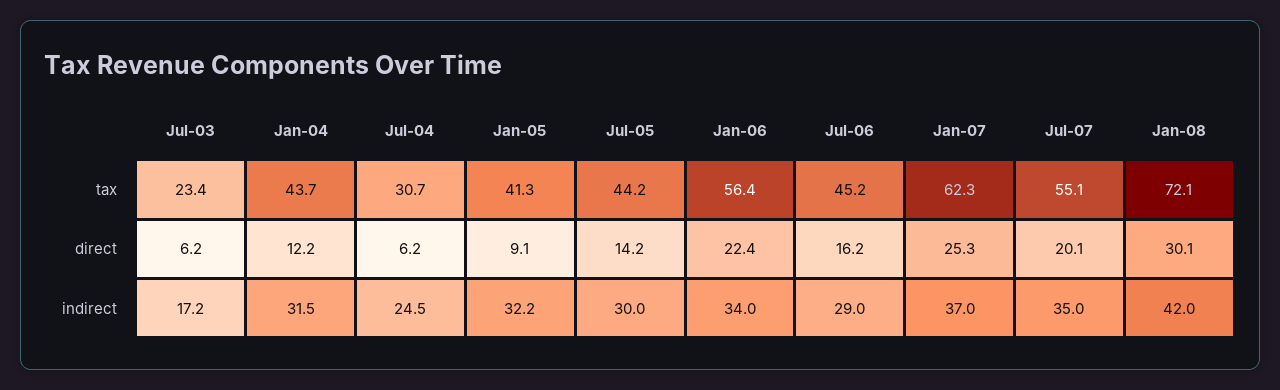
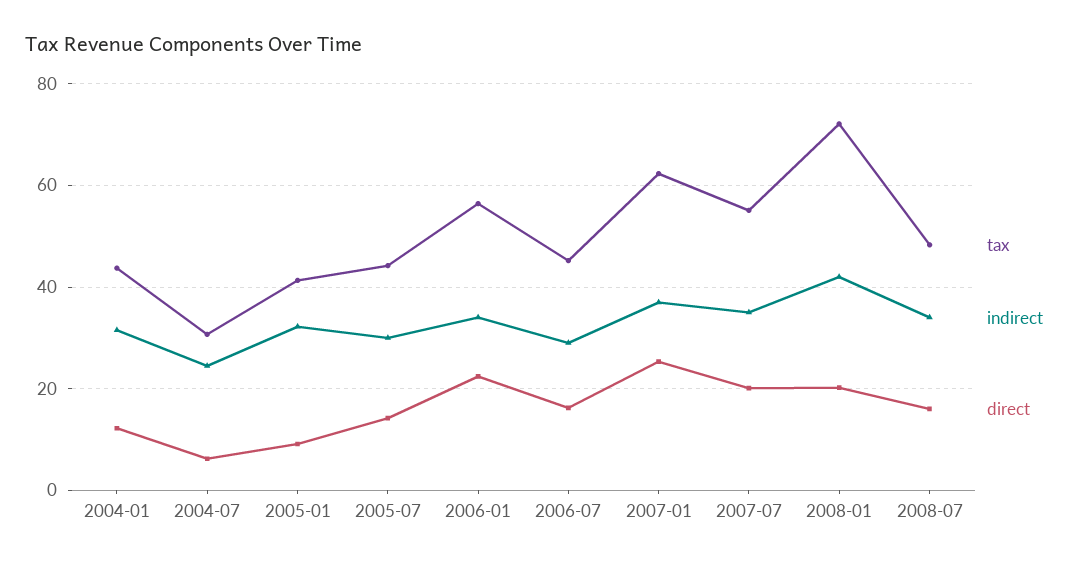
tax, Jul-03: 23.4 -> none
direct, Jul-03: 6.2 -> none
direct, Jan-08: 30.1 -> 20
indirect, Jul-03: 17.2 -> none
tax, 2008-07: none -> 48
indirect, 2008-07: none -> 34
direct, 2008-07: none -> 16

